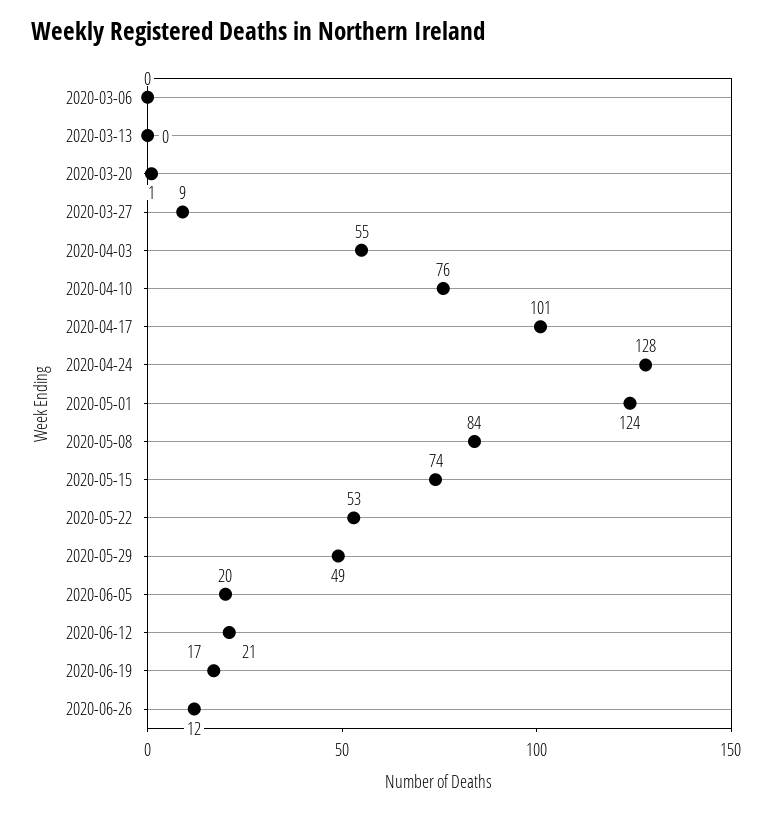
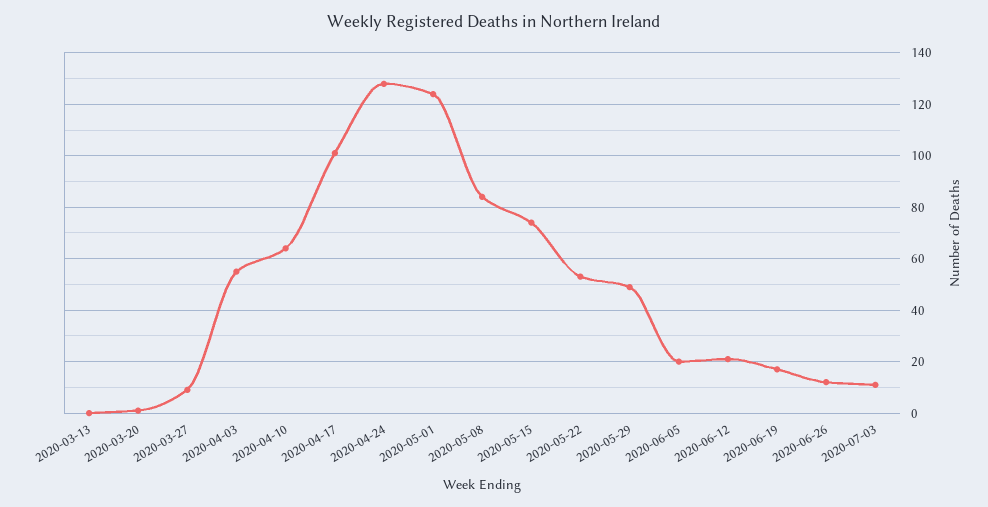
2020-03-06: 0 -> none
2020-04-10: 76 -> 65
2020-07-03: none -> 10

